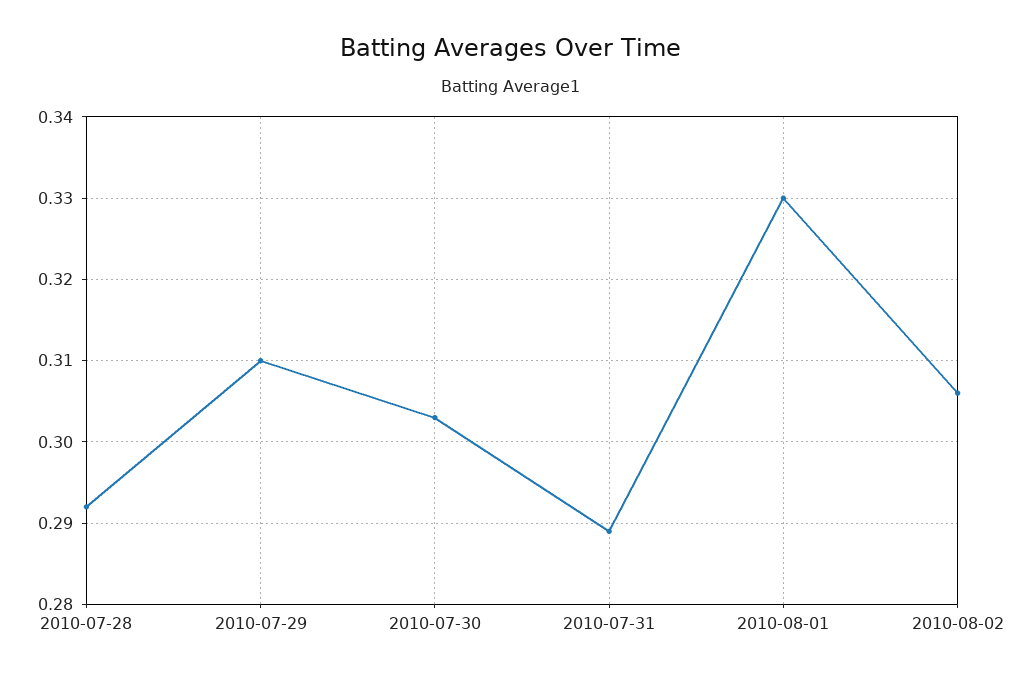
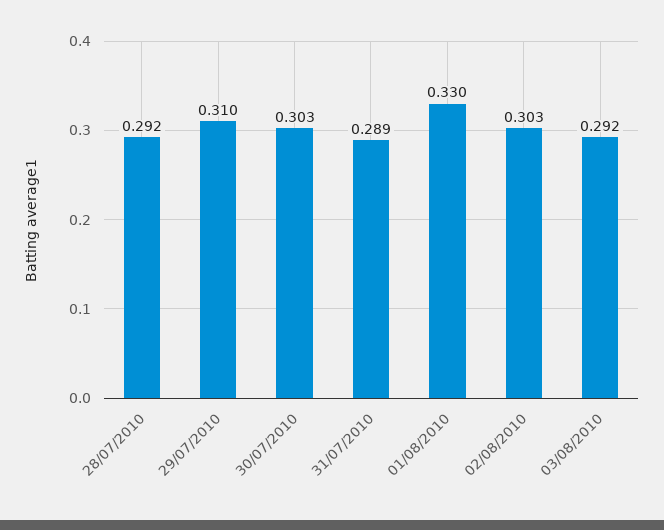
2010-08-02: 0.306 -> 0.303
03/08/2010: none -> 0.292

